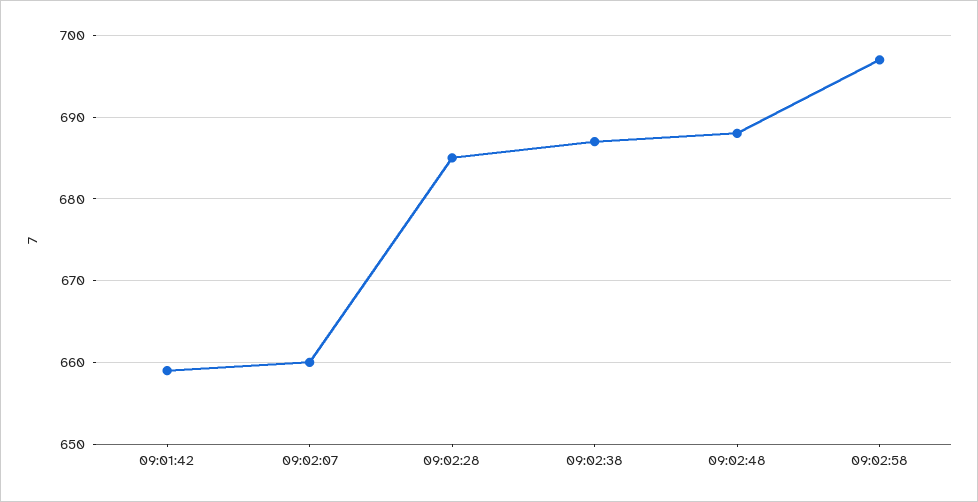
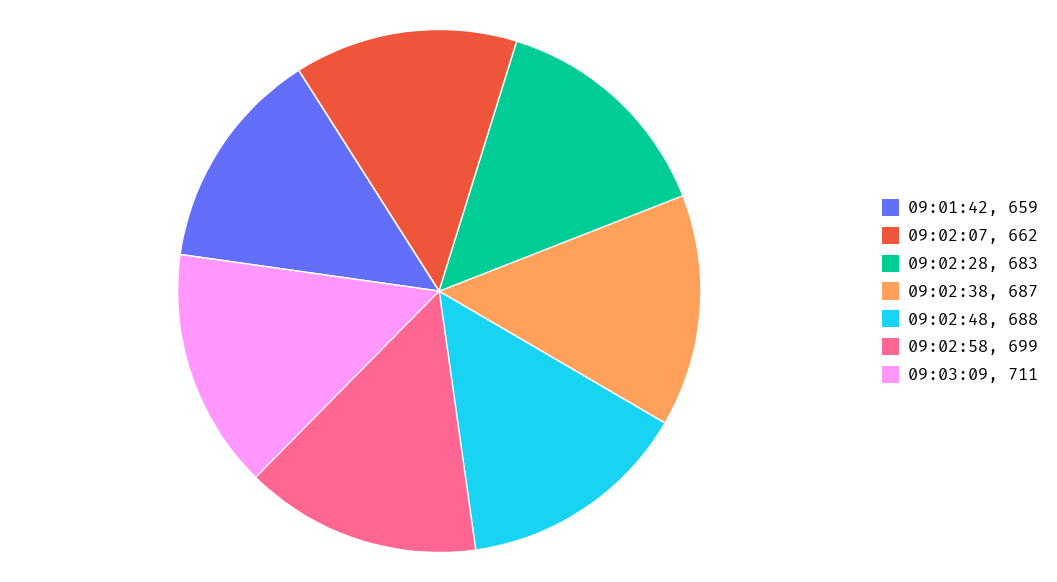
09:02:07: 660 -> 662
09:02:28: 685 -> 683
09:02:58: 697 -> 699
09:03:09: none -> 711

